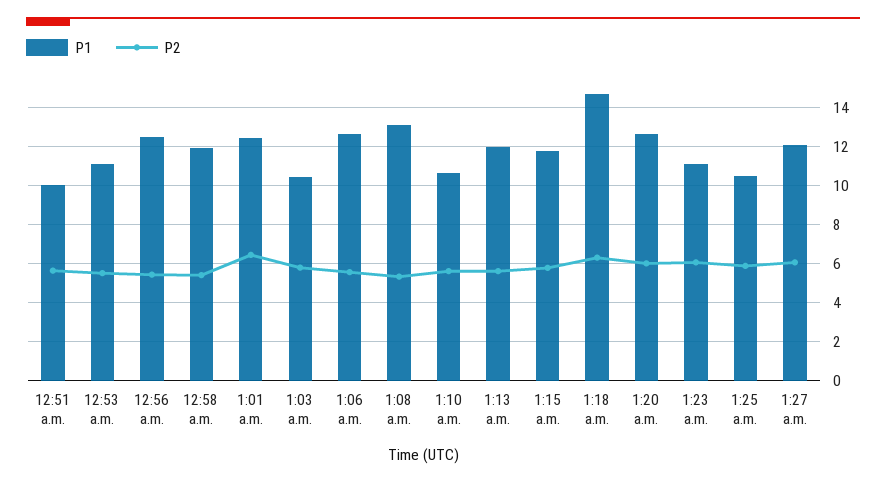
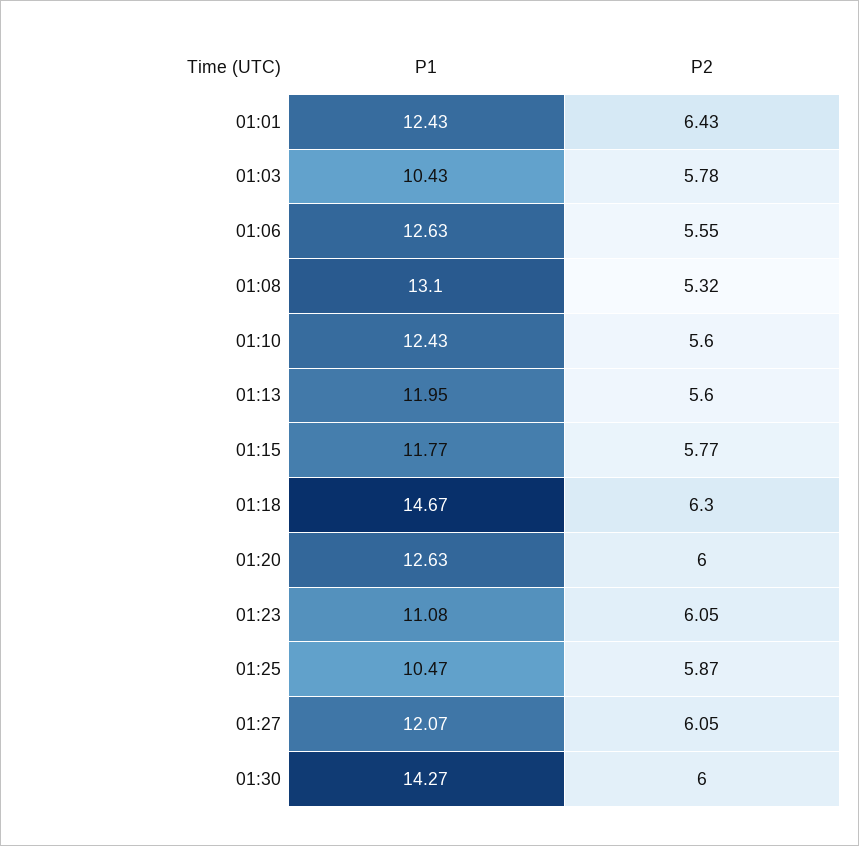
P1, 12:51 a.m.: 10 -> none
P2, 12:51 a.m.: 5.5 -> none
P1, 12:53 a.m.: 11 -> none
P2, 12:53 a.m.: 5.5 -> none
P1, 12:56 a.m.: 12.5 -> none
P2, 12:56 a.m.: 5.5 -> none
P1, 12:58 a.m.: 12 -> none
P2, 12:58 a.m.: 5.5 -> none
P1, 1:10 a.m.: 10.5 -> 12.43
P1, 01:30: none -> 14.27
P2, 01:30: none -> 6

